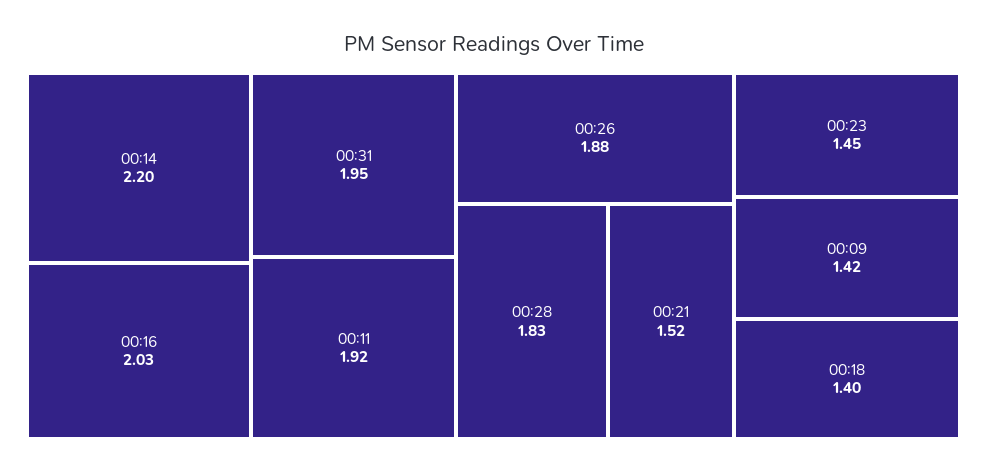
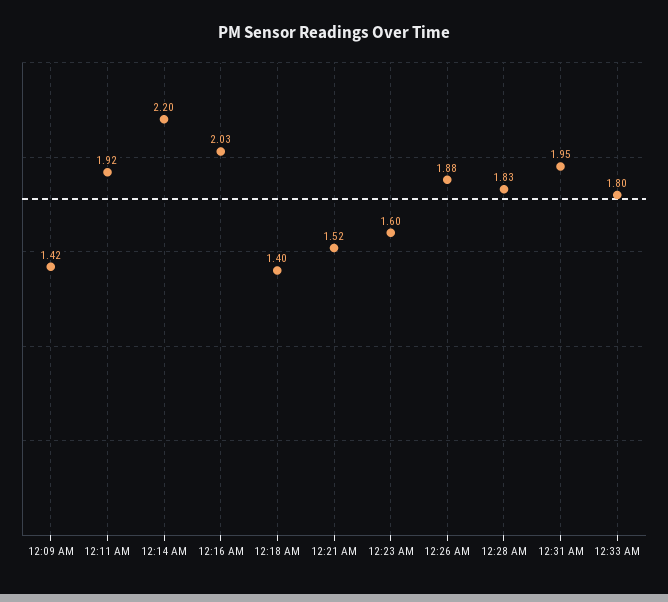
00:23: 1.45 -> 1.6
12:33 AM: none -> 1.8

